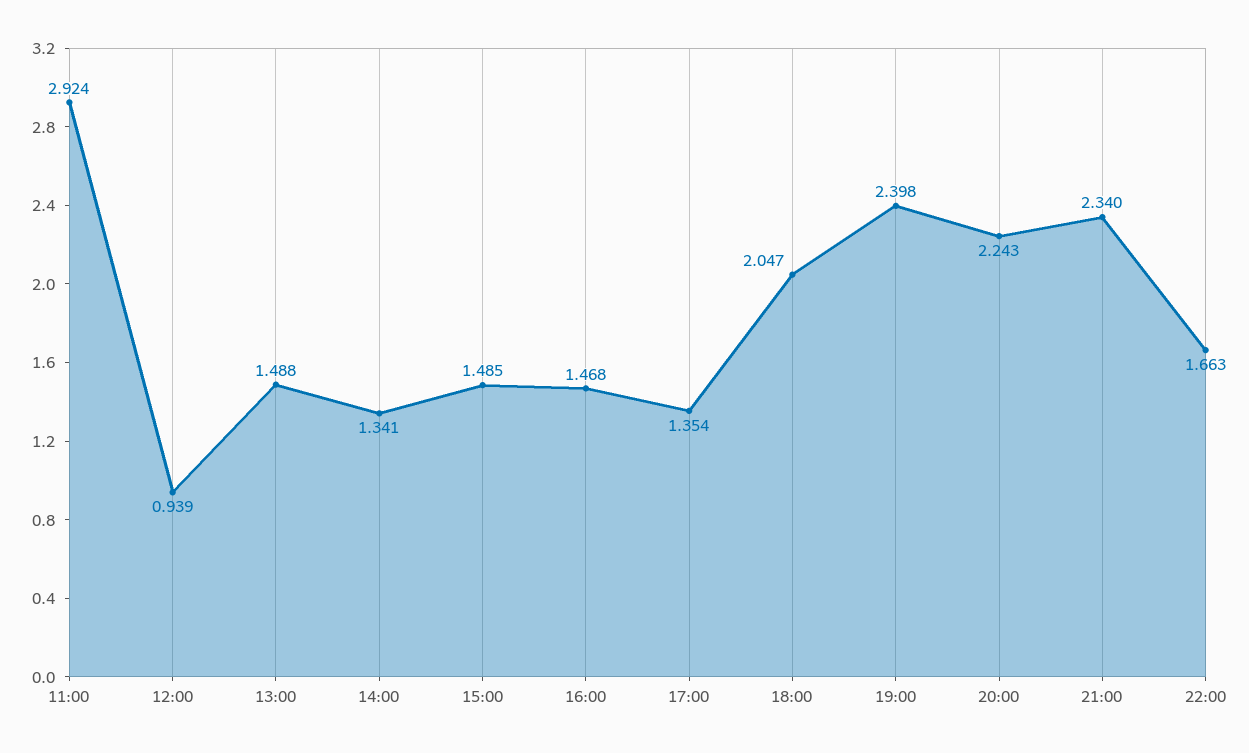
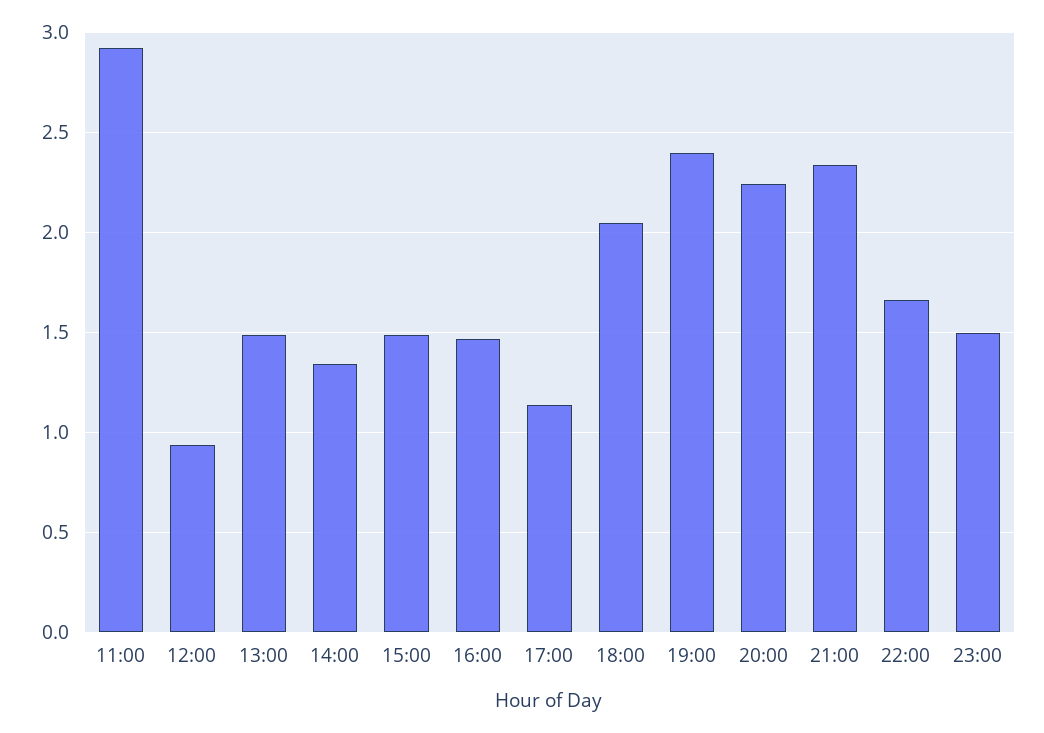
17:00: 1.354 -> 1.15
23:00: none -> 1.5

